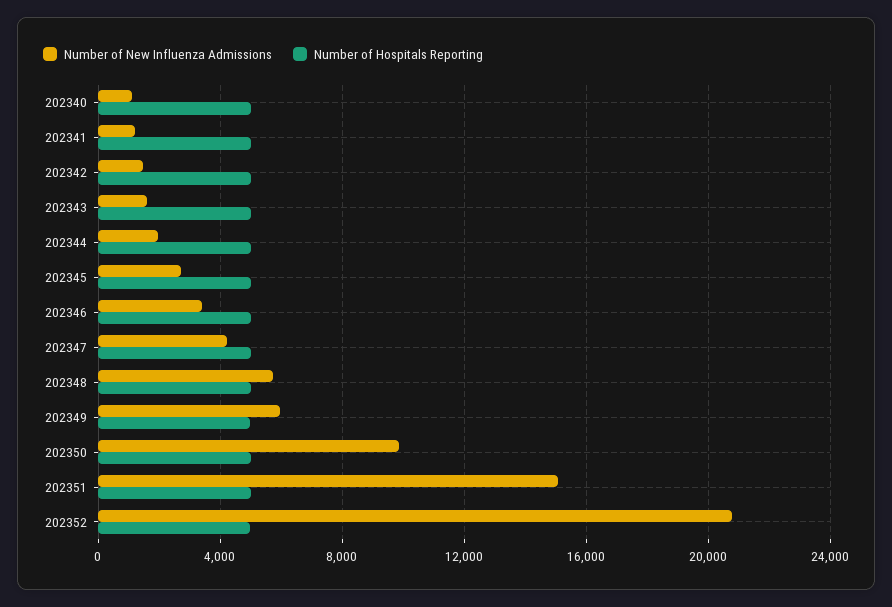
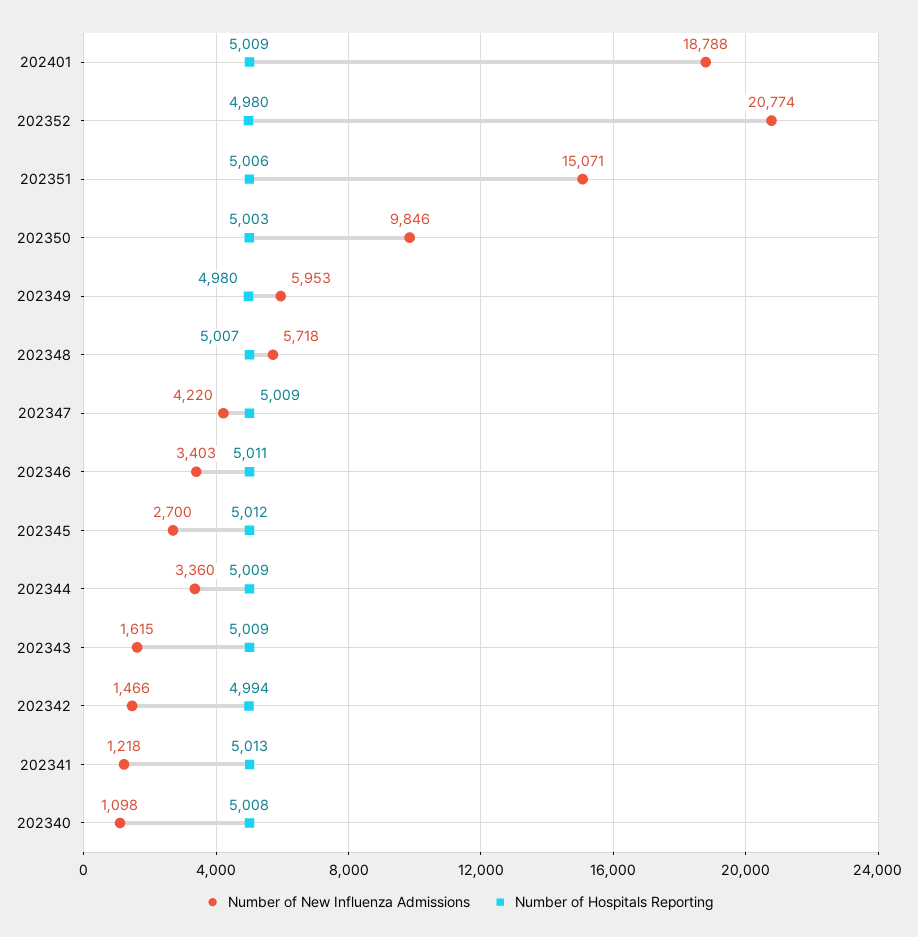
Number of New Influenza Admissions, 202344: 2000 -> 3360
Number of New Influenza Admissions, 202401: none -> 18788
Number of Hospitals Reporting, 202401: none -> 5009

